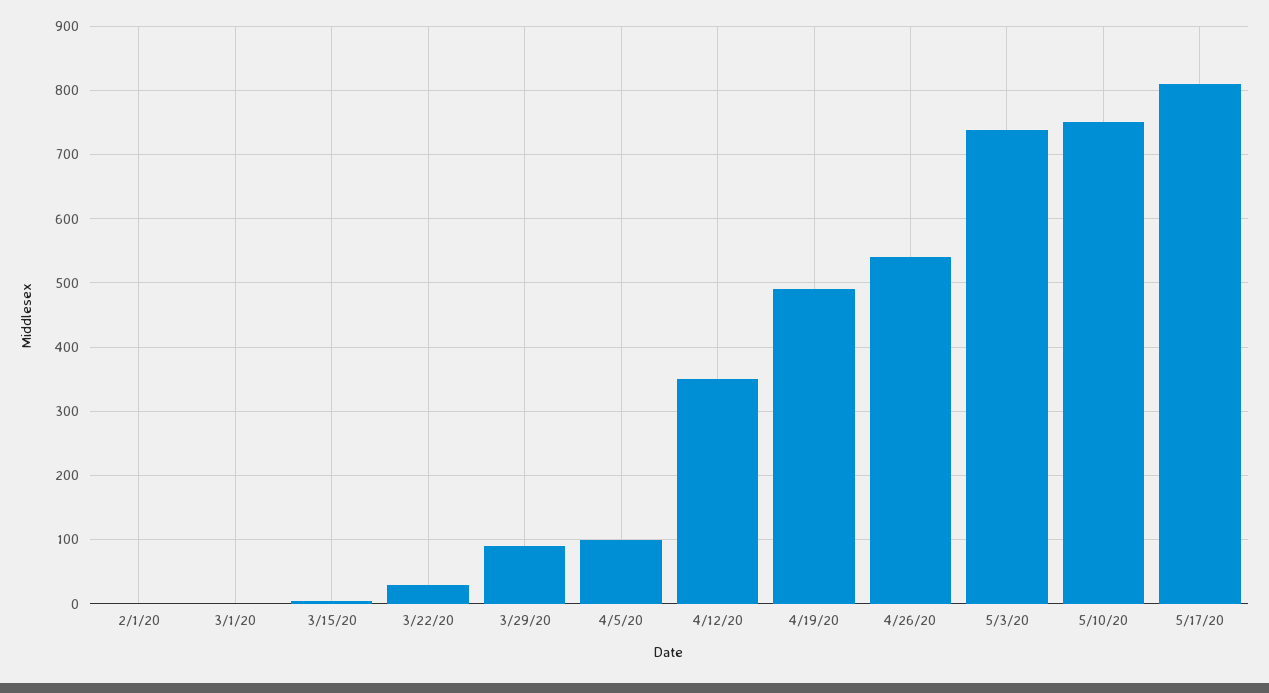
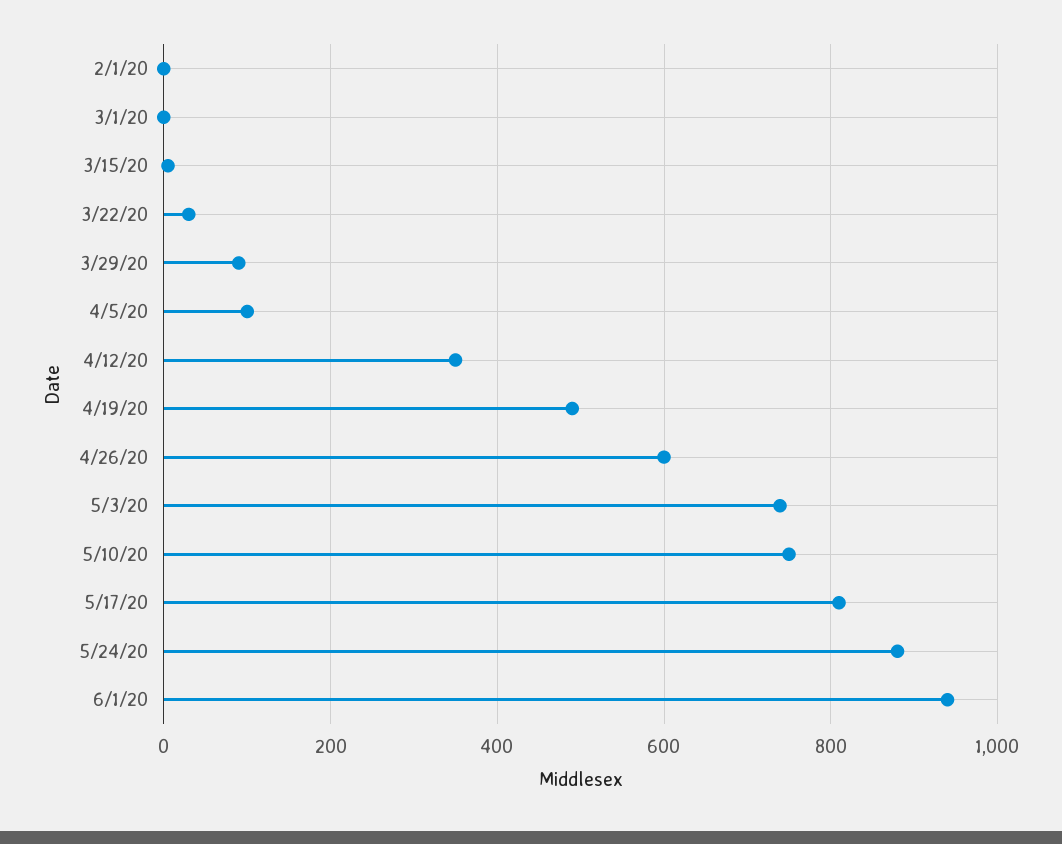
4/26/20: 540 -> 600
5/24/20: none -> 880
6/1/20: none -> 940

